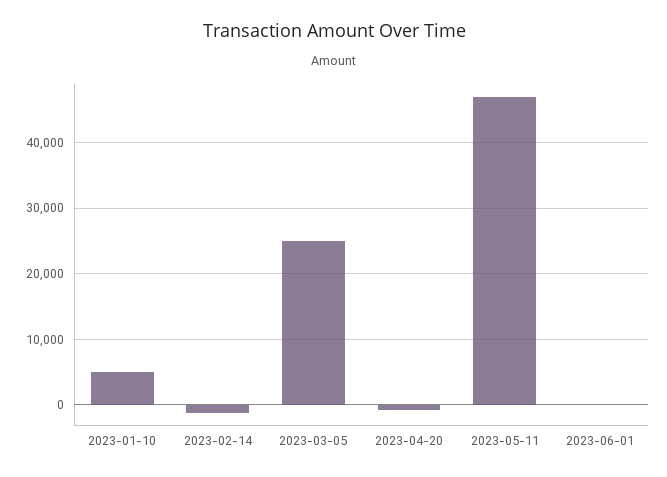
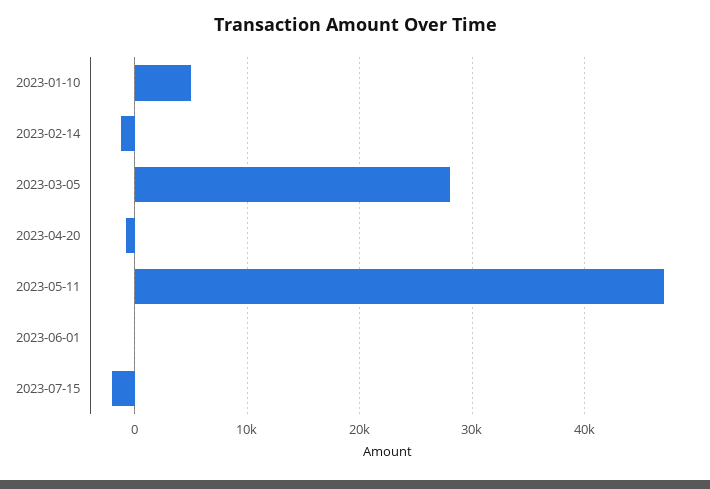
2023-03-05: 25000 -> 28000
2023-07-15: none -> -2000

